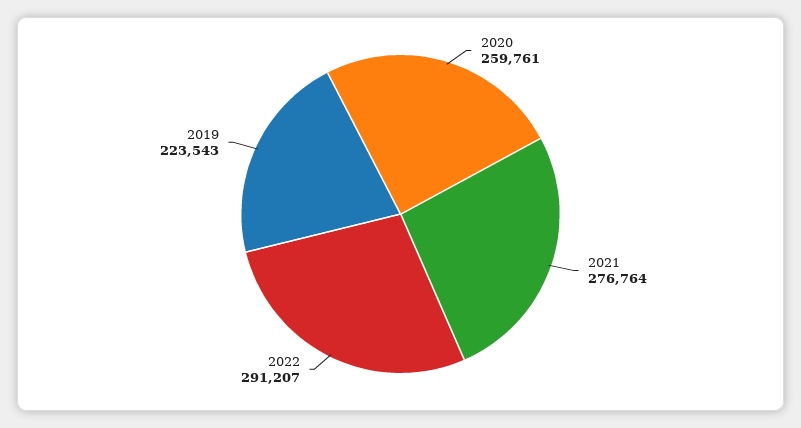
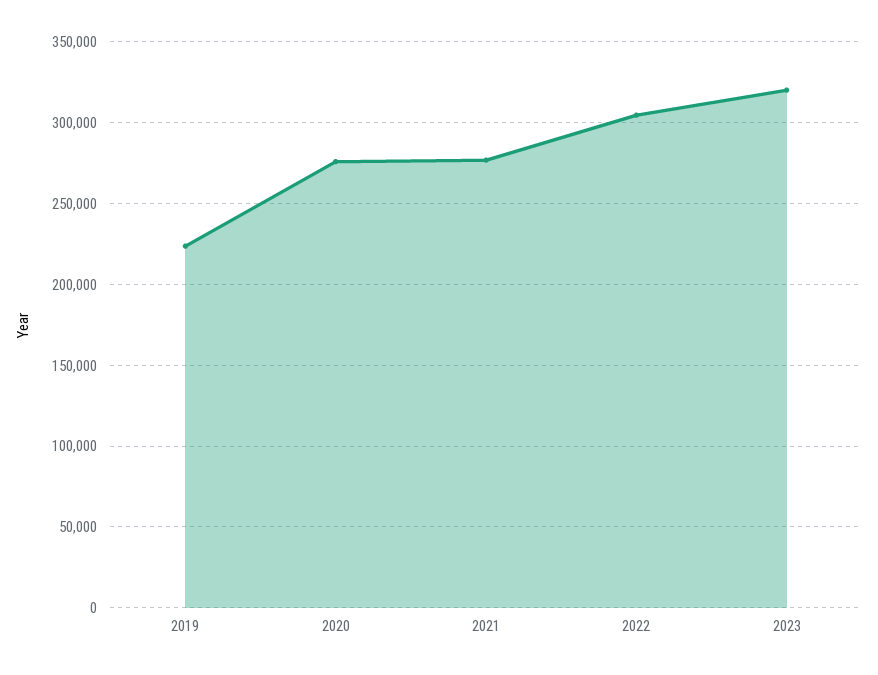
2020: 259761 -> 275000
2022: 291207 -> 305000
2023: none -> 320000

